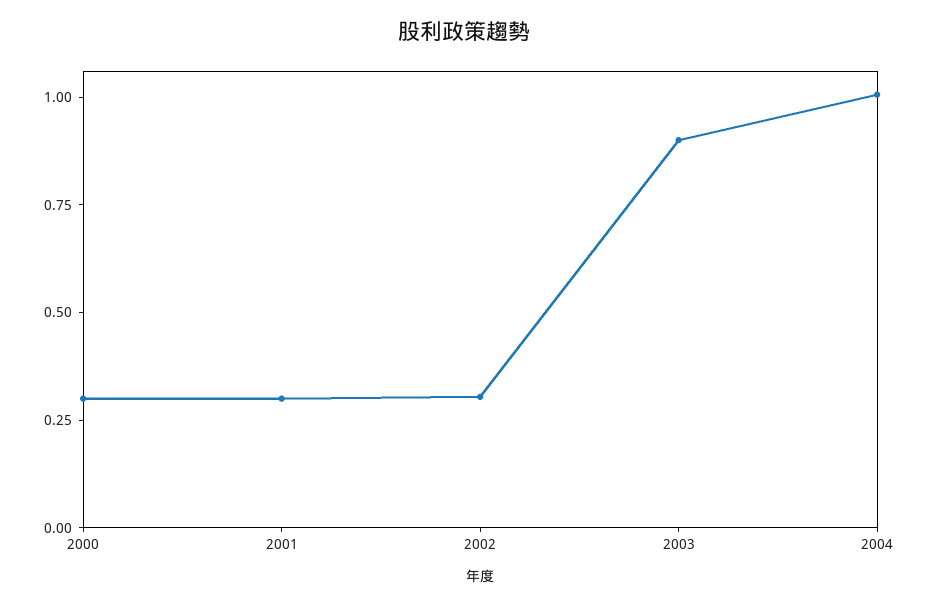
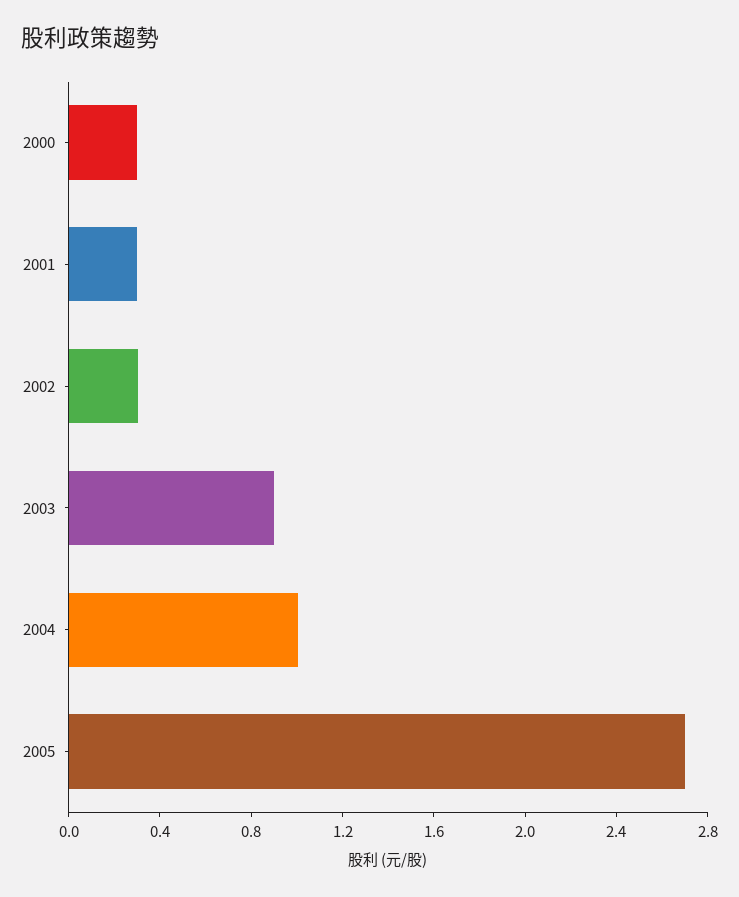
2005: none -> 2.7

